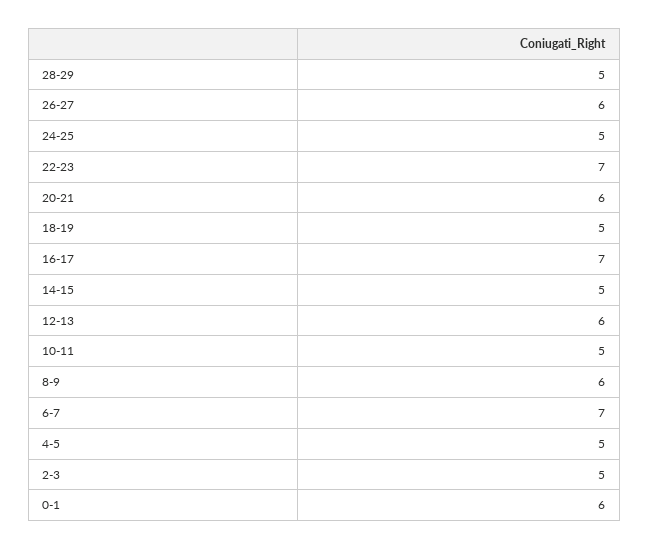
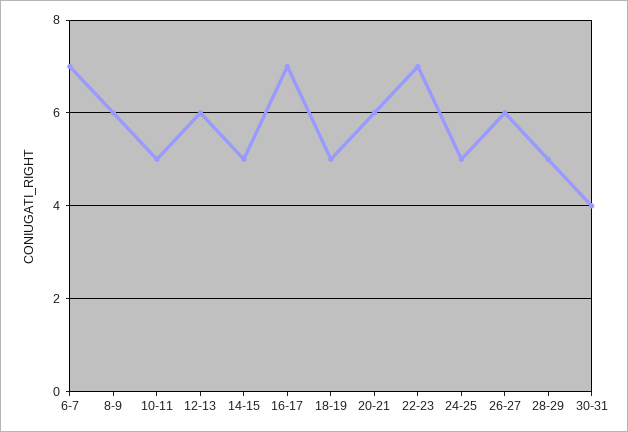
4-5: 5 -> none
2-3: 5 -> none
0-1: 6 -> none
30-31: none -> 4

